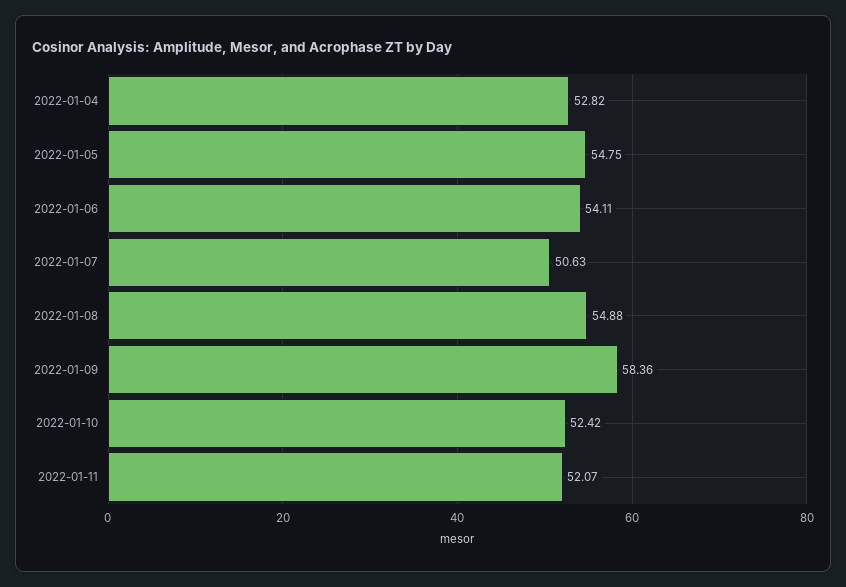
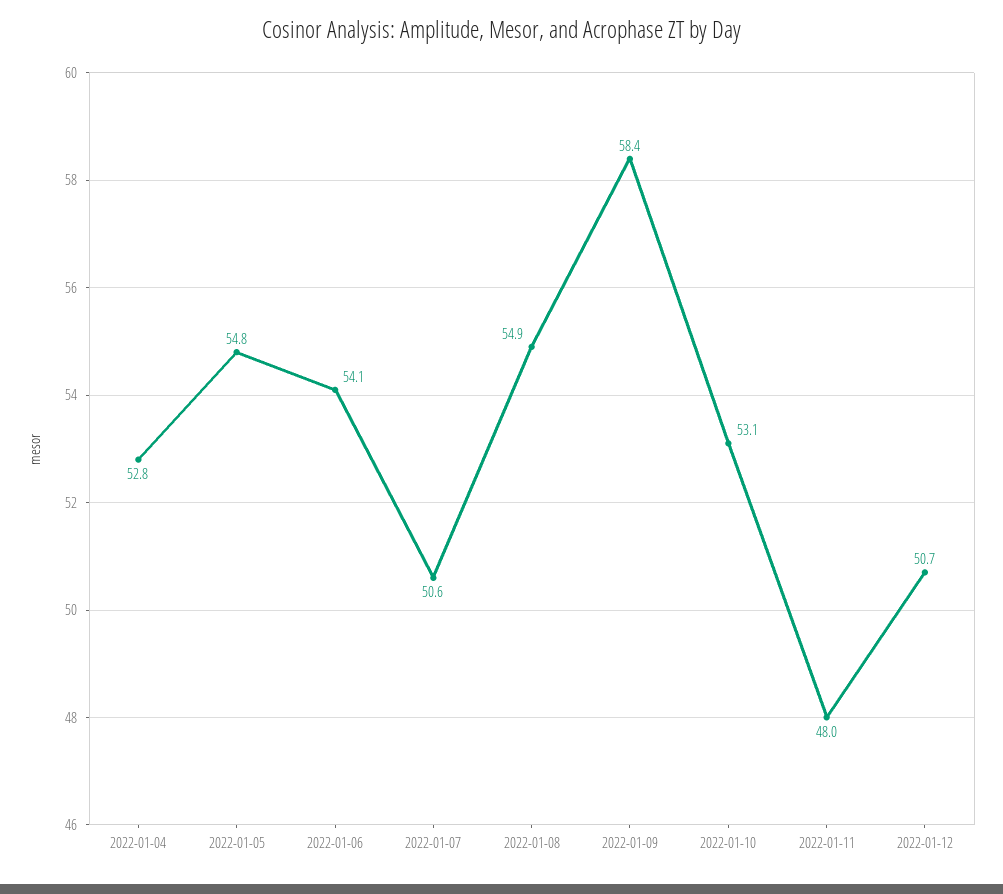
2022-01-10: 52.42 -> 53.1
2022-01-11: 52.07 -> 48
2022-01-12: none -> 50.7

